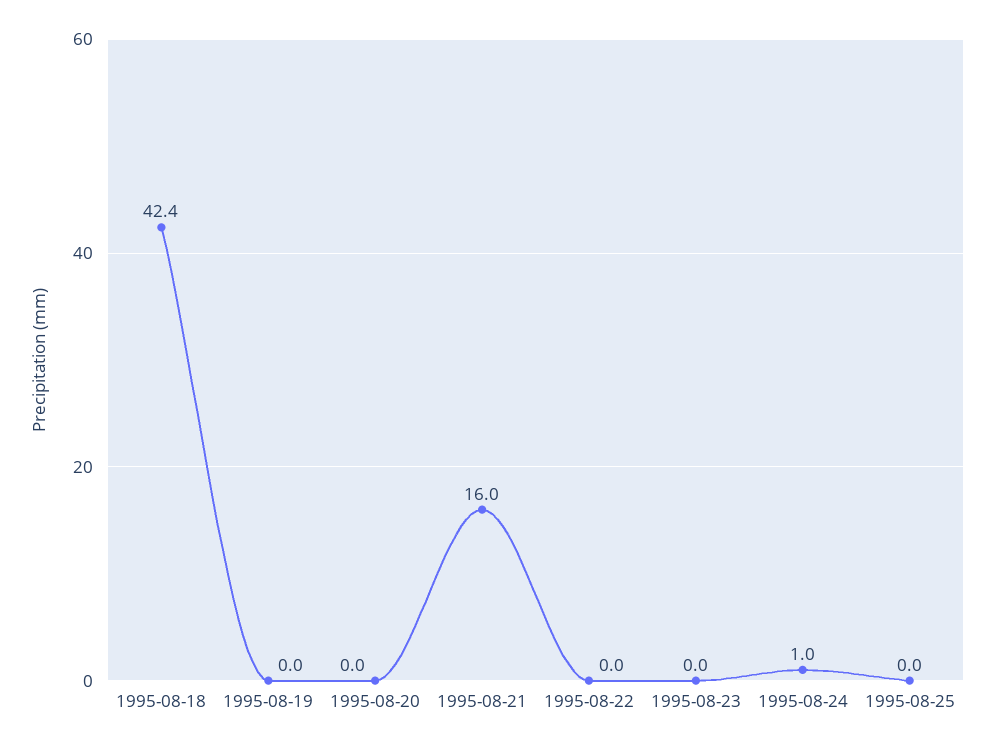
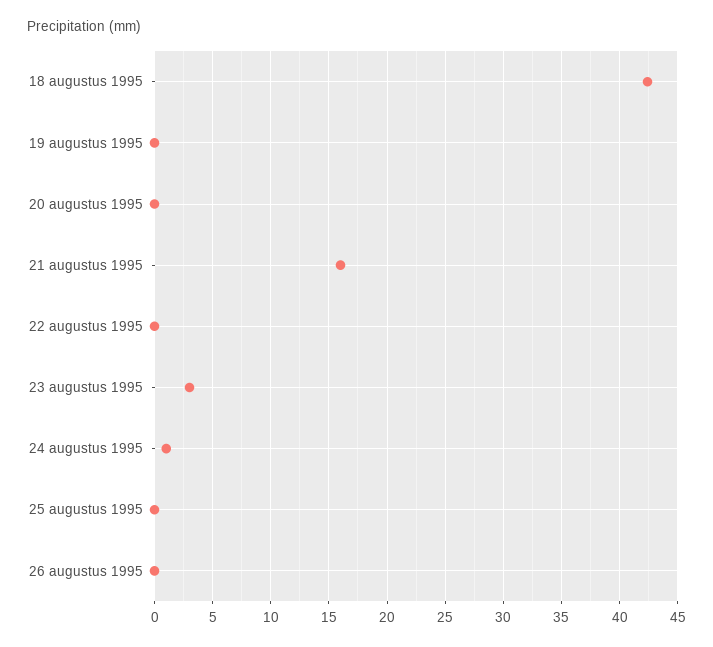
1995-08-23: 0 -> 3
26 augustus 1995: none -> 0

